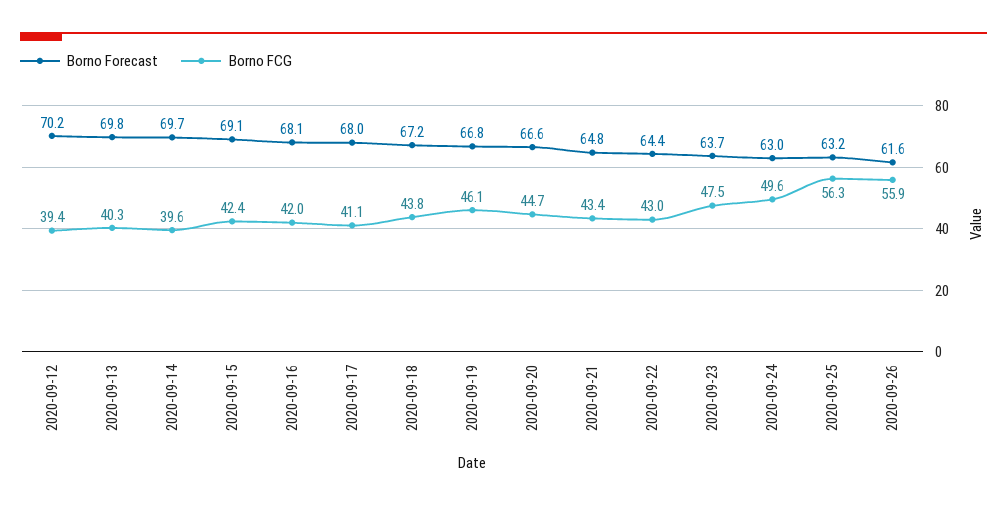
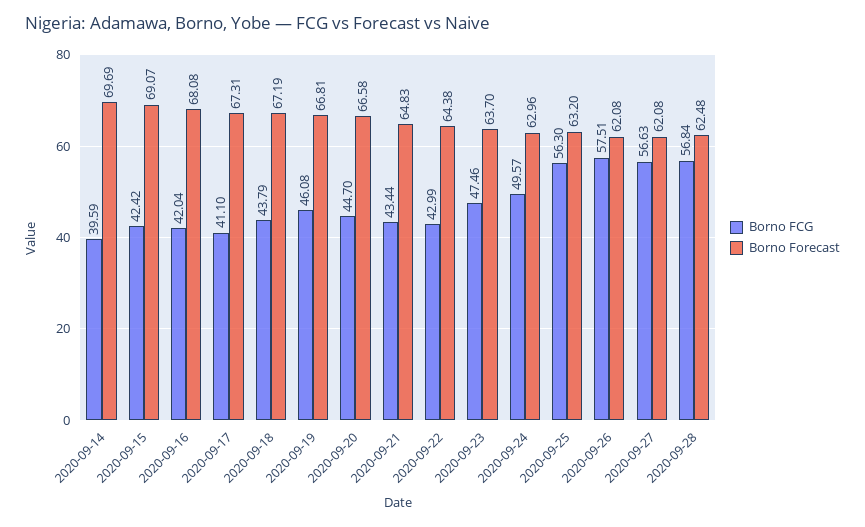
Borno Forecast, 2020-09-12: 70.2 -> none
Borno FCG, 2020-09-12: 39.4 -> none
Borno Forecast, 2020-09-13: 69.8 -> none
Borno FCG, 2020-09-13: 40.3 -> none
Borno Forecast, 2020-09-17: 68 -> 67.31
Borno Forecast, 2020-09-26: 61.6 -> 62.08
Borno FCG, 2020-09-26: 55.9 -> 57.51
Borno FCG, 2020-09-27: none -> 56.63
Borno Forecast, 2020-09-27: none -> 62.08
Borno FCG, 2020-09-28: none -> 56.84
Borno Forecast, 2020-09-28: none -> 62.48

